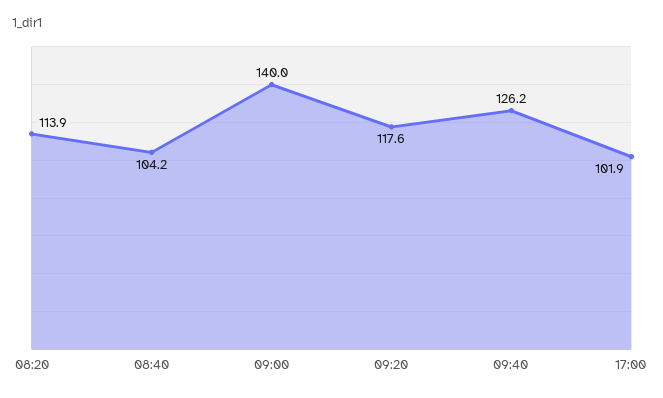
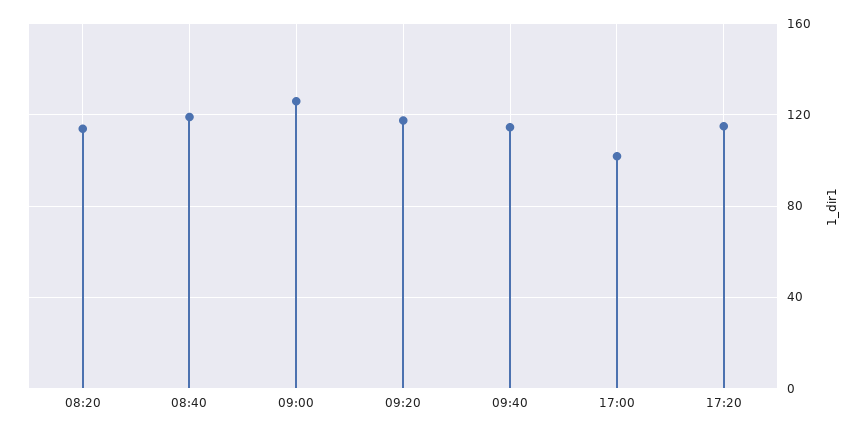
08:40: 104.2 -> 120
09:00: 140 -> 125
09:40: 126.2 -> 115
17:20: none -> 115

